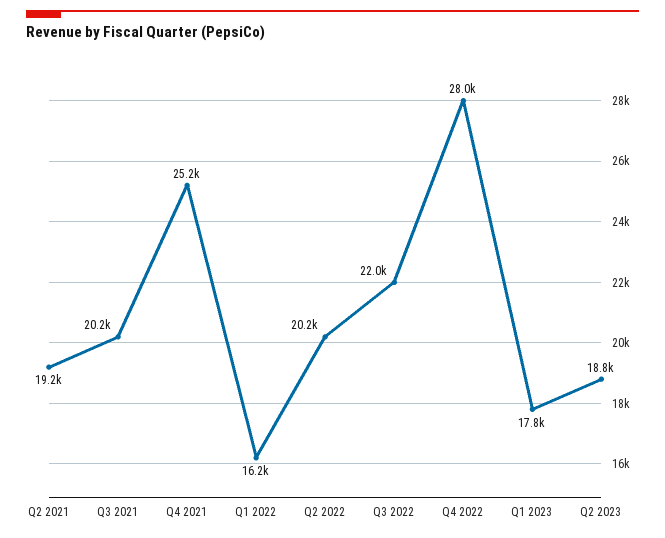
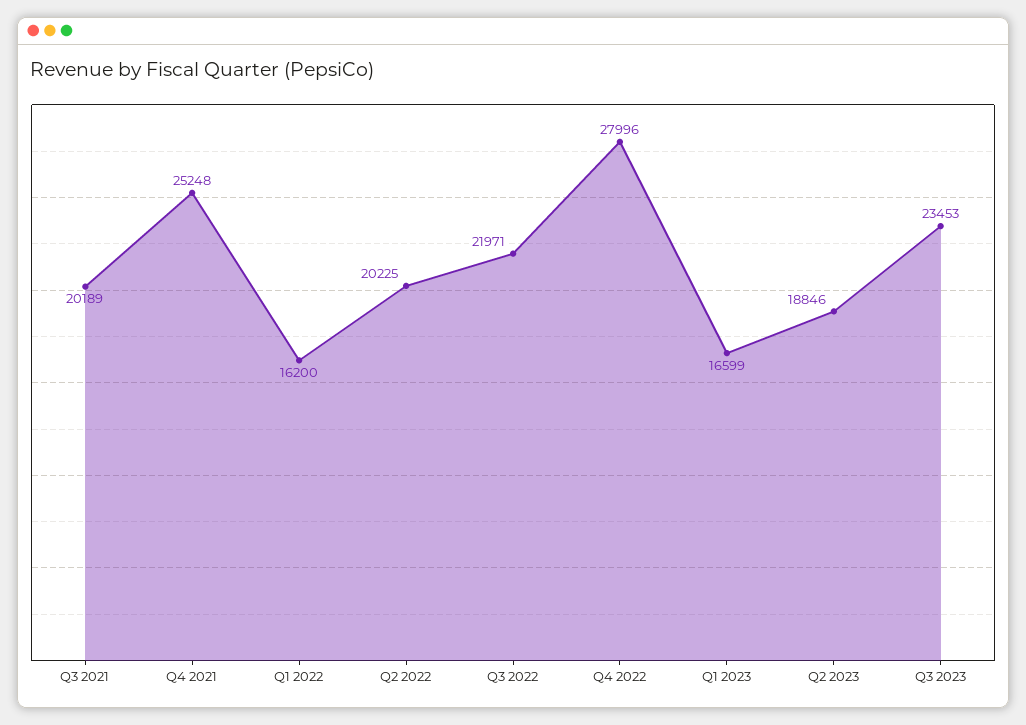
Q2 2021: 19200 -> none
Q1 2023: 17800 -> 16599
Q3 2023: none -> 23453

